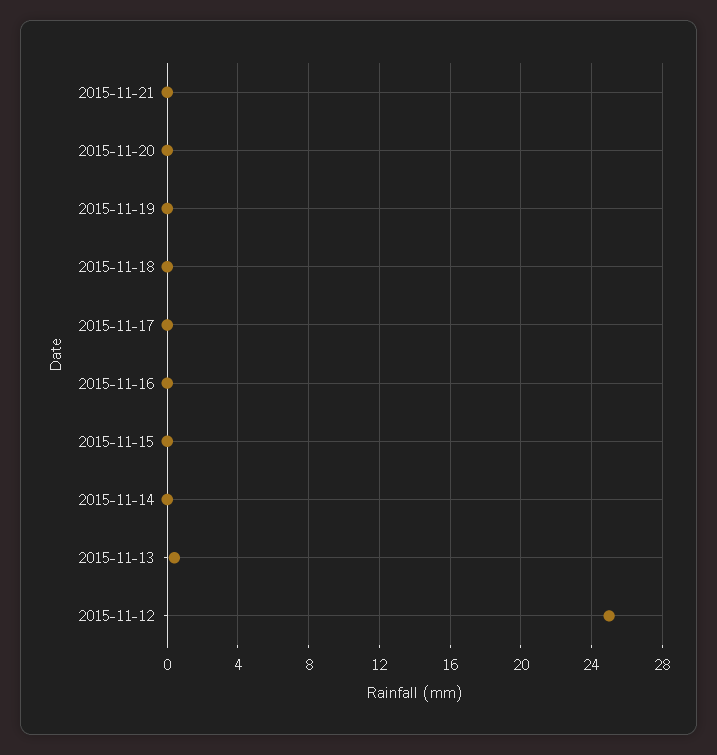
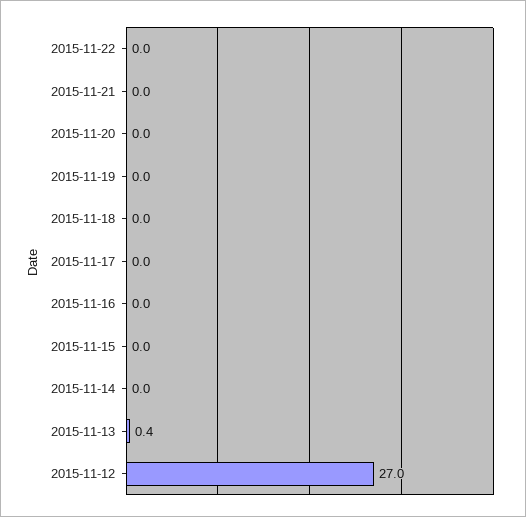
2015-11-12: 25 -> 27
2015-11-22: none -> 0

